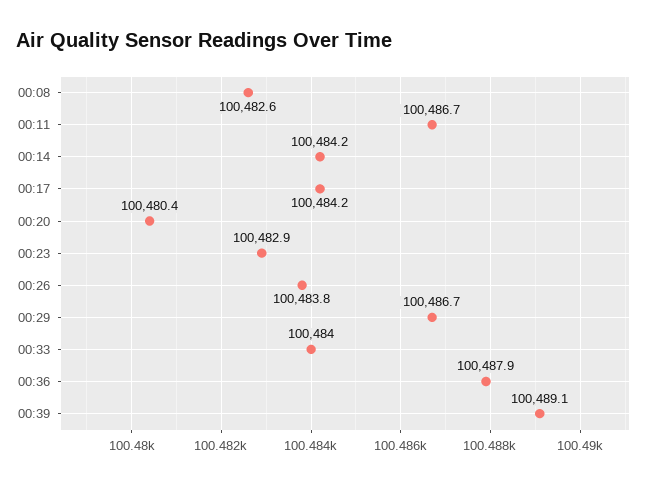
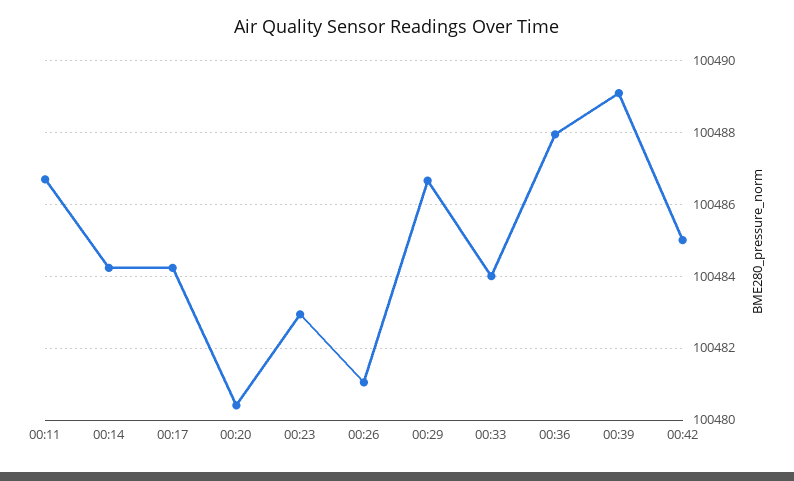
00:08: 100482.6 -> none
00:26: 100483.8 -> 100481
00:42: none -> 100485

